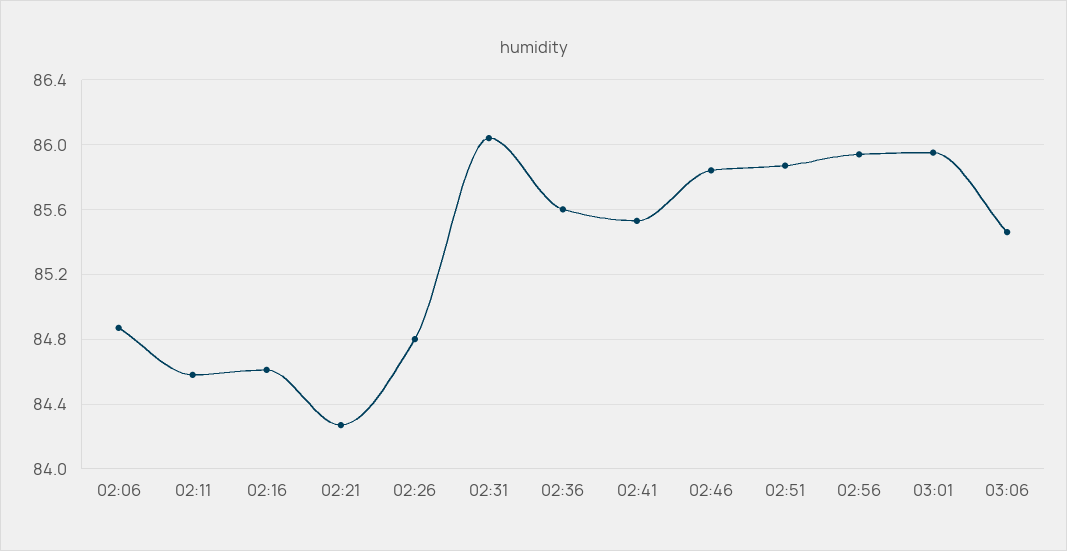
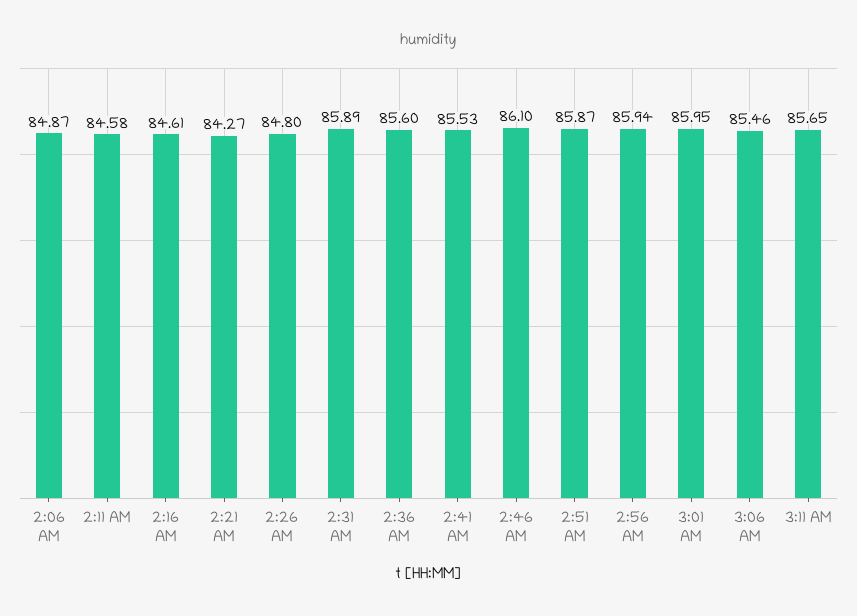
02:31: 86.05 -> 85.89
02:46: 85.85 -> 86.1
3:11 AM: none -> 85.65

